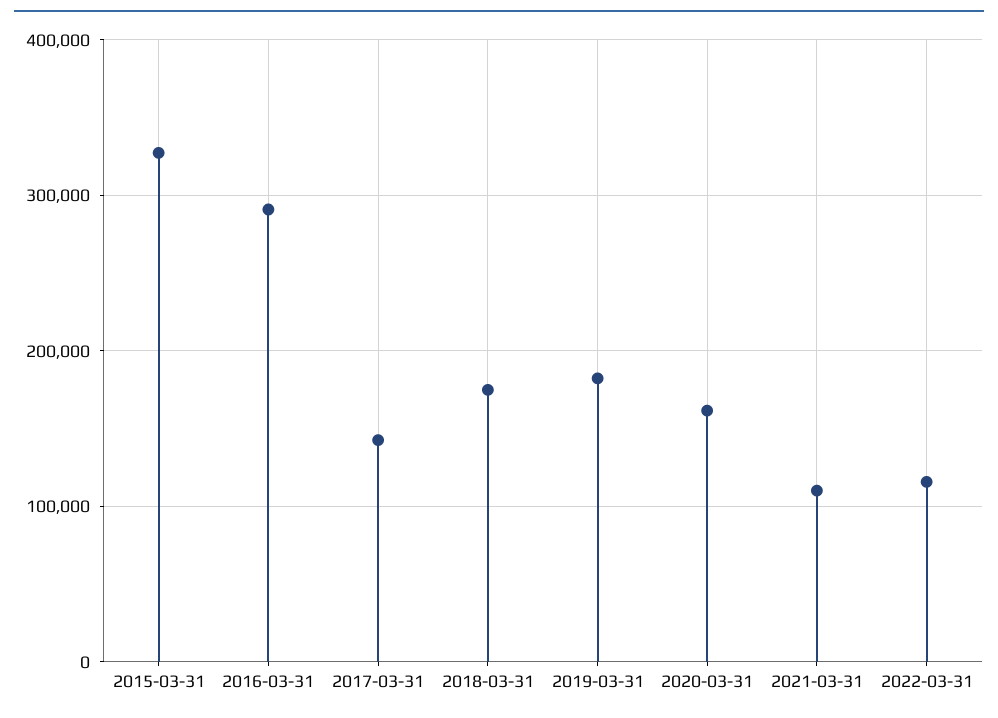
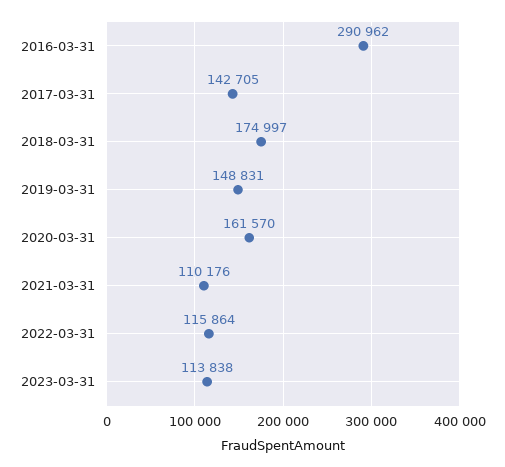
2015-03-31: 330000 -> none
2019-03-31: 180000 -> 148831
2023-03-31: none -> 113838

